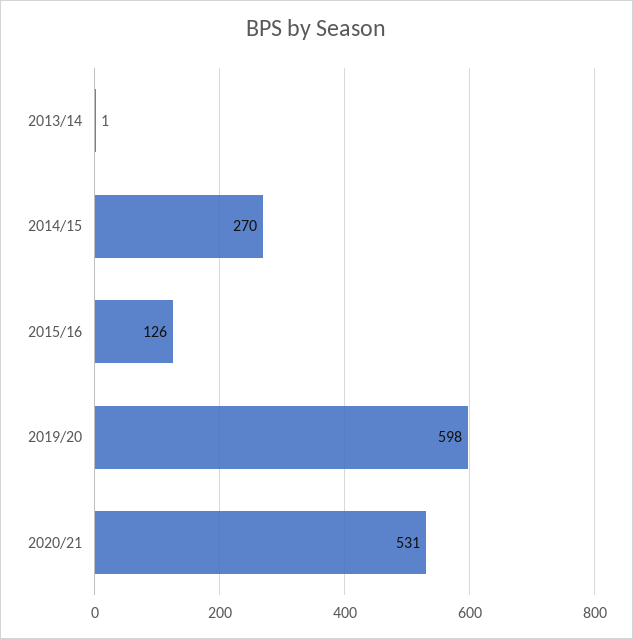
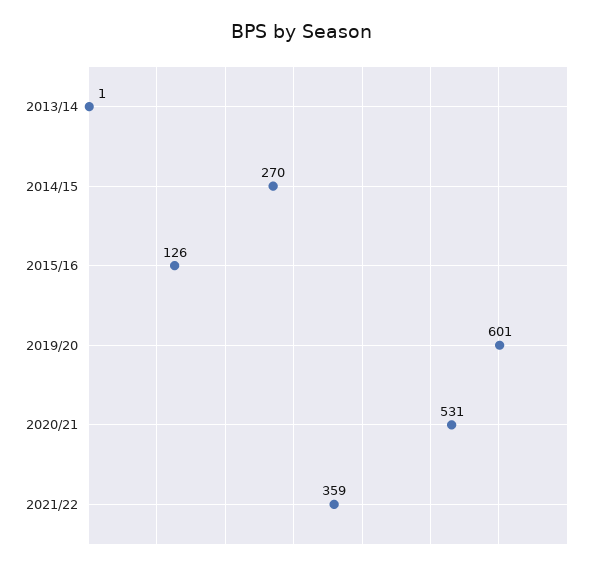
2019/20: 598 -> 601
2021/22: none -> 359

